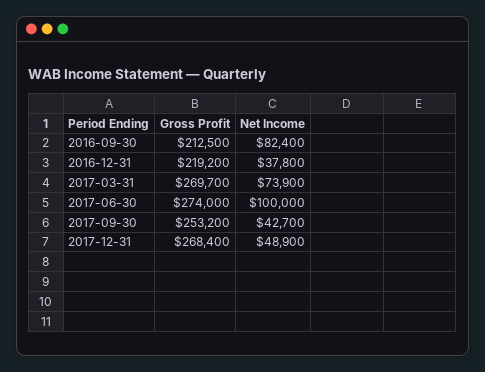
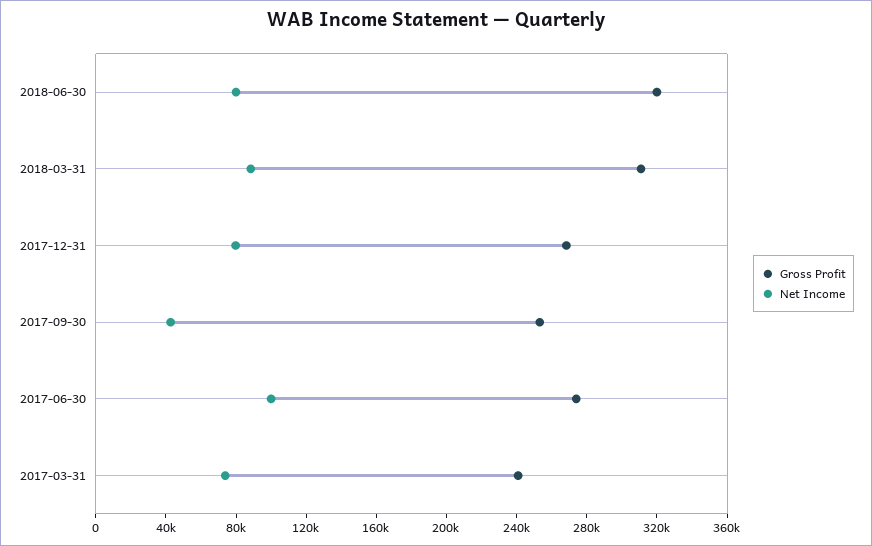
Gross Profit, 2016-09-30: 212500 -> none
Net Income, 2016-09-30: 82400 -> none
Gross Profit, 2016-12-31: 219200 -> none
Net Income, 2016-12-31: 37800 -> none
Gross Profit, 2017-03-31: 269700 -> 240000
Net Income, 2017-12-31: 48900 -> 80000
Gross Profit, 2018-06-30: none -> 320000
Net Income, 2018-06-30: none -> 80000
Gross Profit, 2018-03-31: none -> 310000
Net Income, 2018-03-31: none -> 90000

